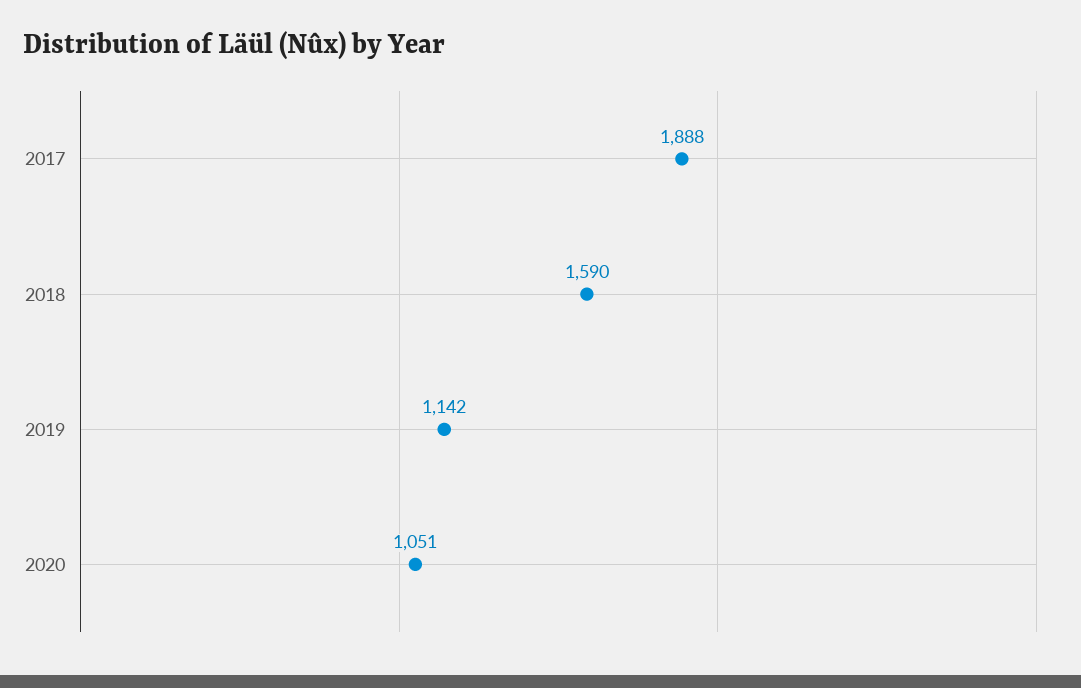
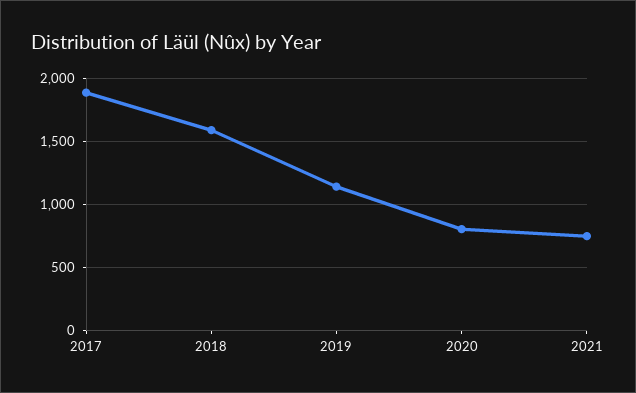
2020: 1051 -> 800
2021: none -> 750

